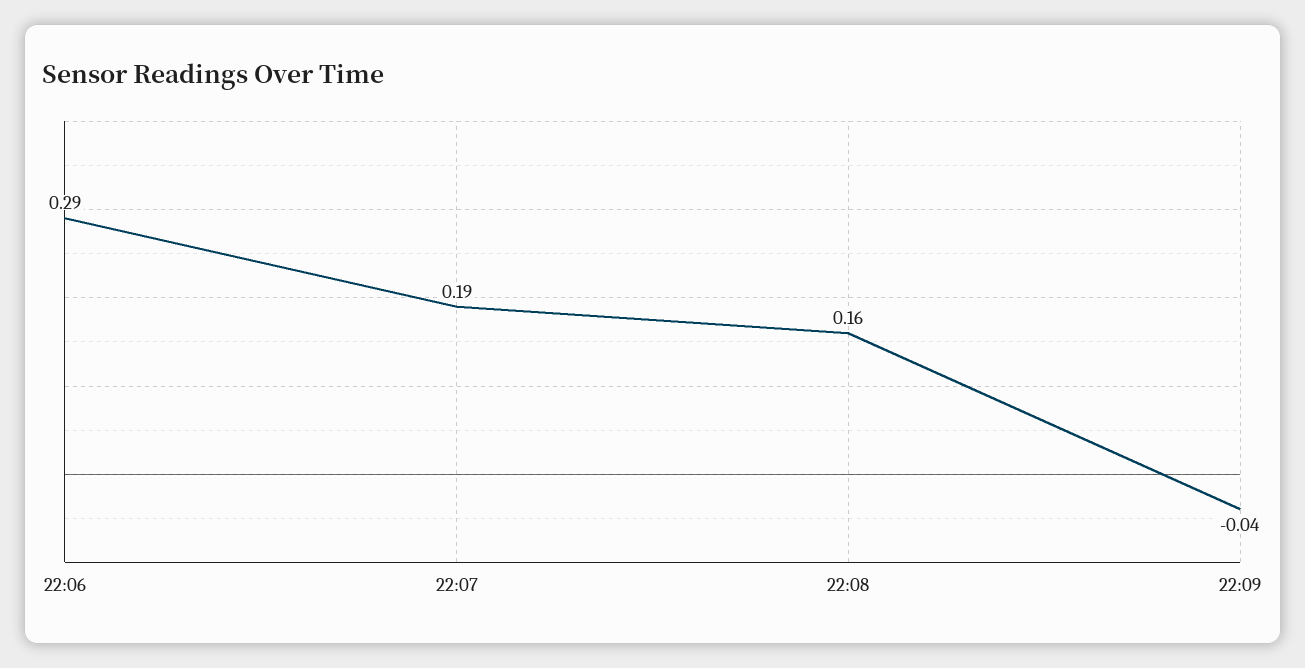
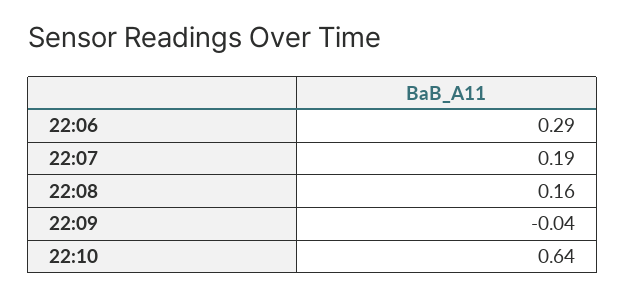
22:10: none -> 0.64

